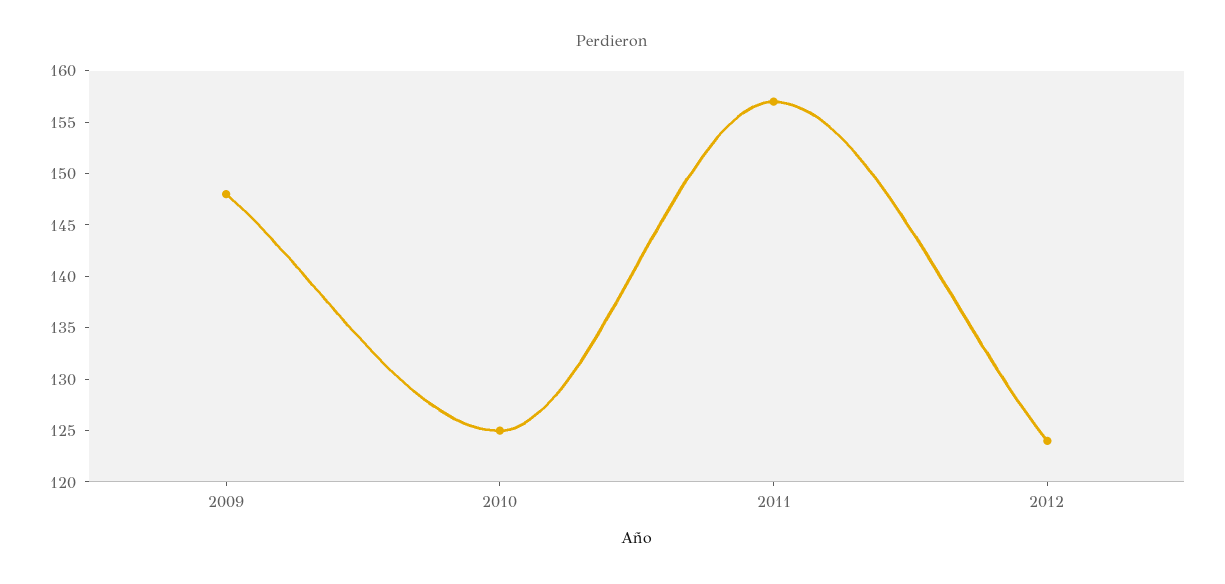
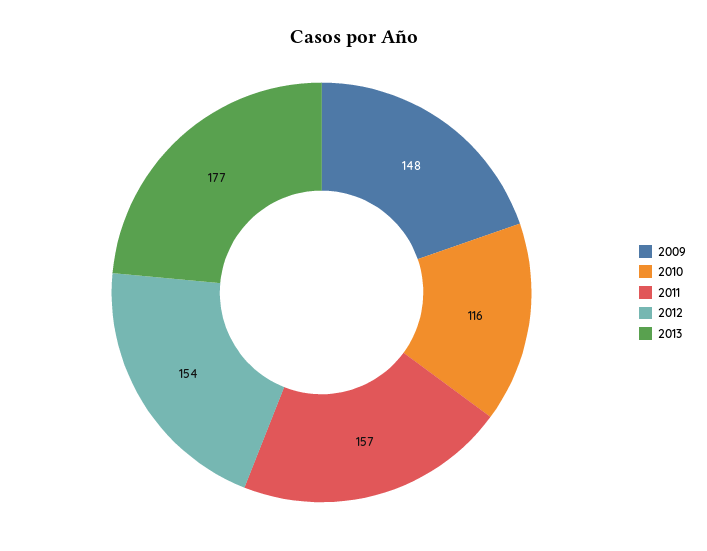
2010: 125 -> 116
2012: 124 -> 154
2013: none -> 177

